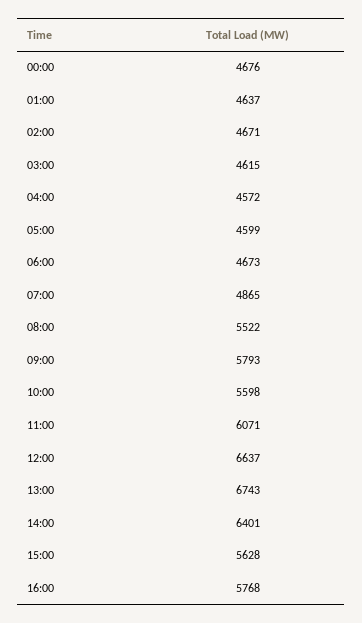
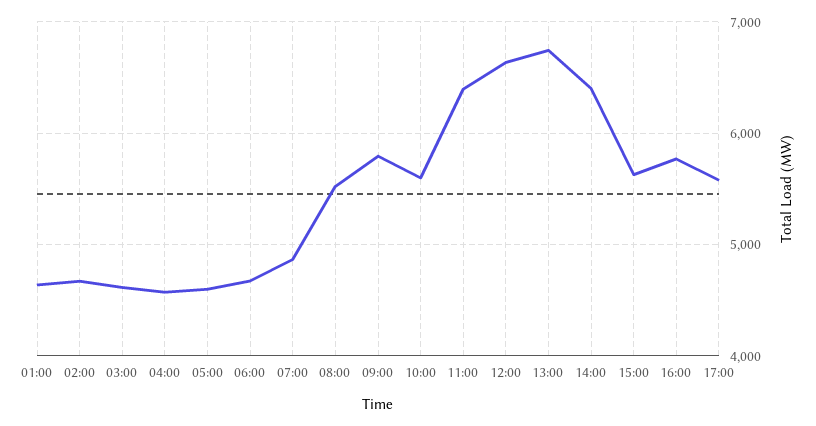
00:00: 4676 -> none
11:00: 6071 -> 6400
17:00: none -> 5600

